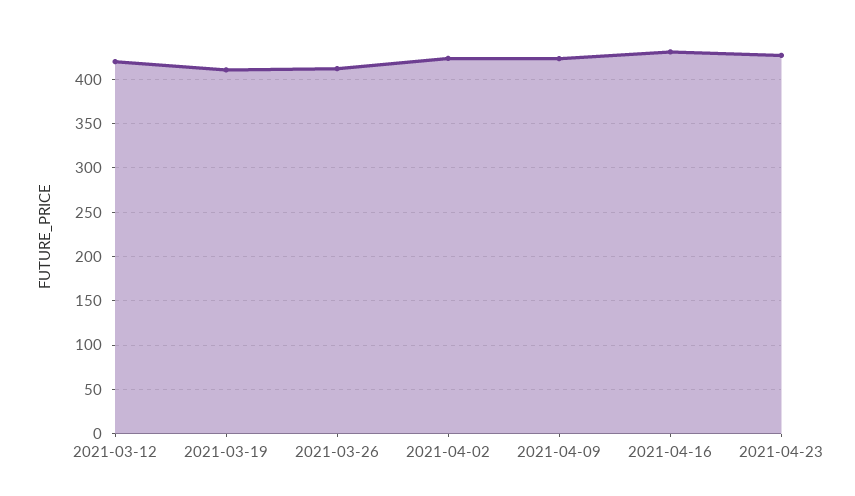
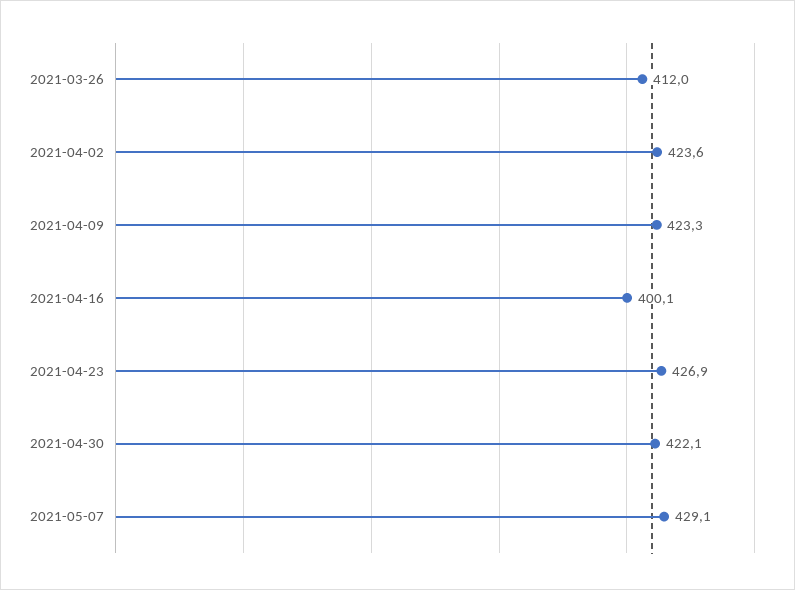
2021-03-12: 420 -> none
2021-03-19: 410 -> none
2021-04-16: 430 -> 400.1
2021-04-30: none -> 422.1
2021-05-07: none -> 429.1

